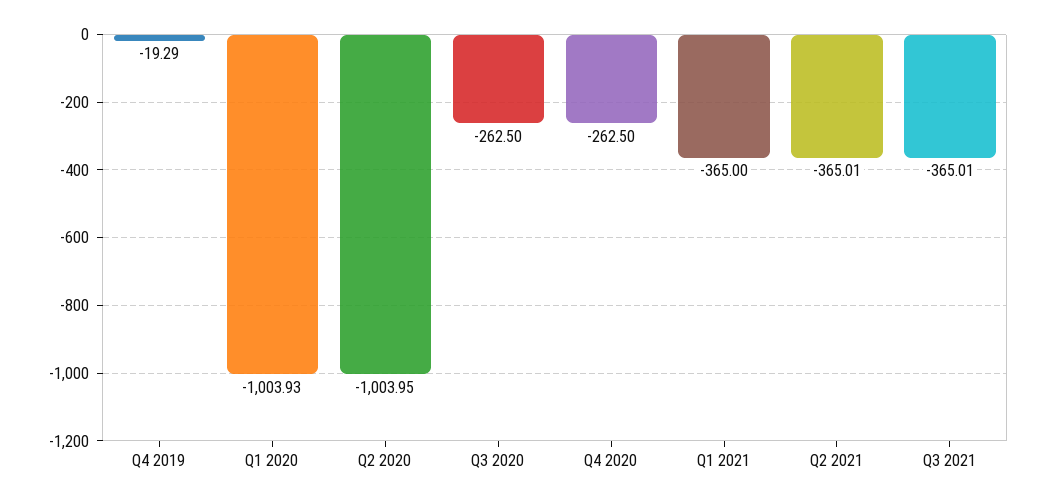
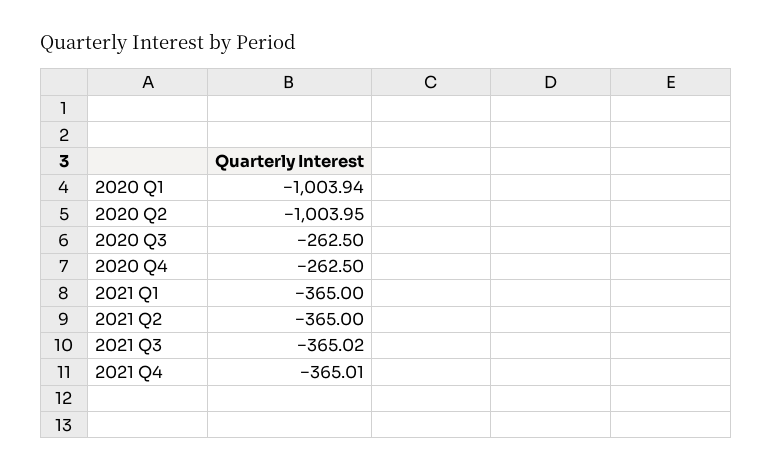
Q4 2019: -19.29 -> none
Q1 2020: -1003.93 -> -1003.94
Q2 2021: -365.01 -> -365
Q3 2021: -365.01 -> -365.02
2021 Q4: none -> -365.01

